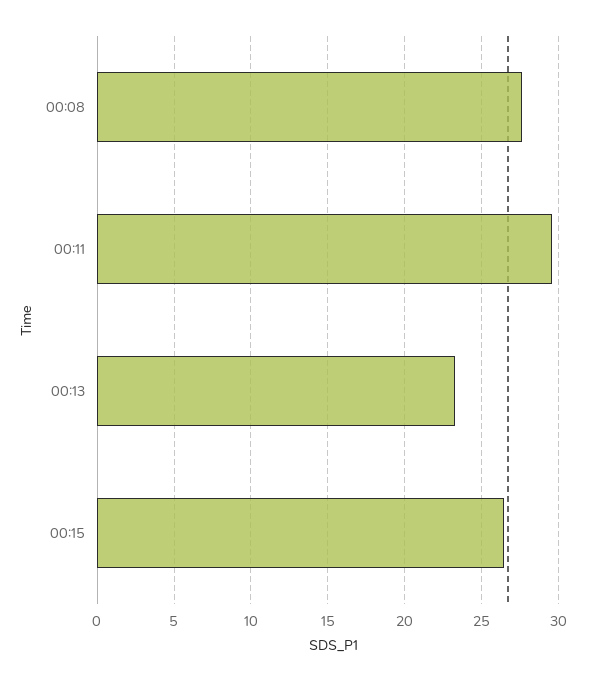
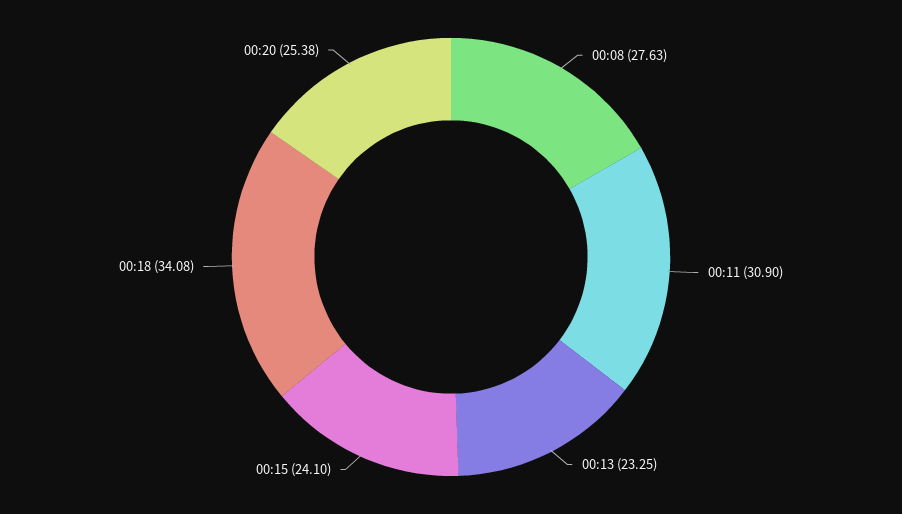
00:11: 29.5 -> 30.9
00:15: 26.5 -> 24.1
00:18: none -> 34.08
00:20: none -> 25.38

